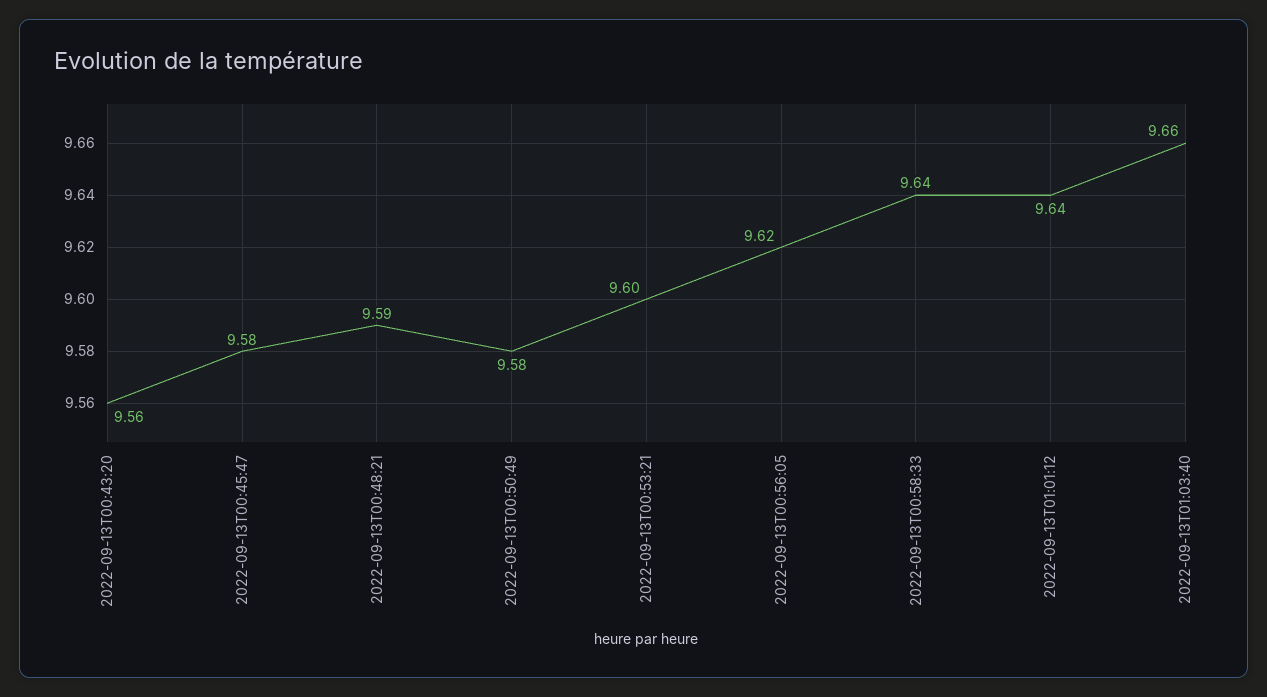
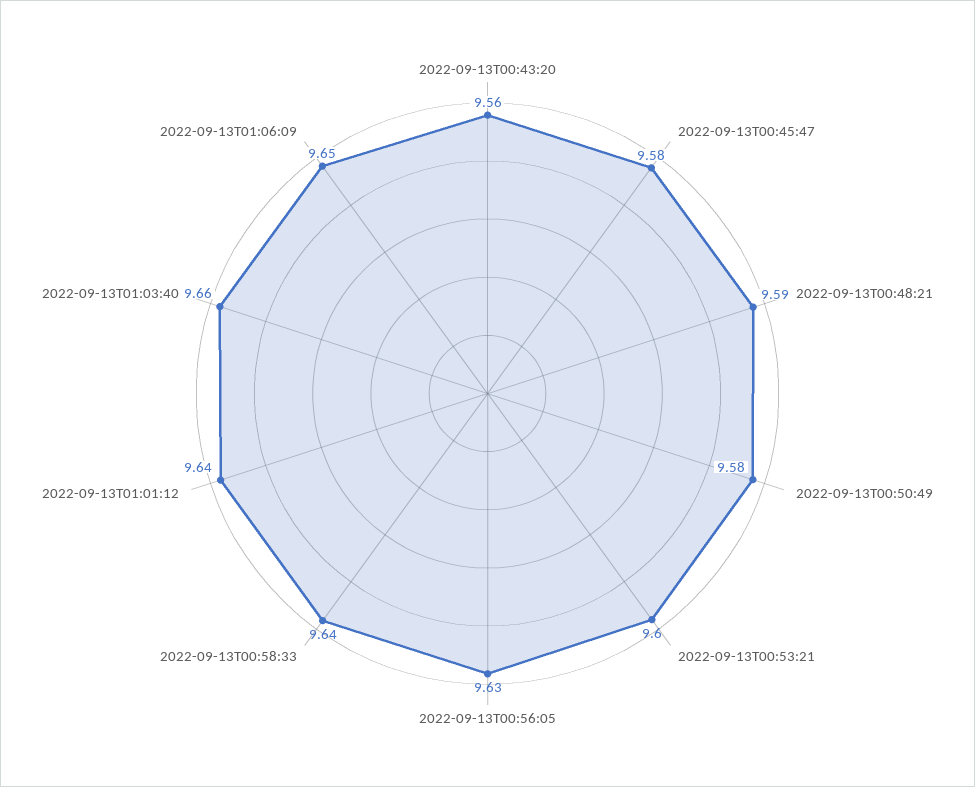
2022-09-13T00:56:05: 9.62 -> 9.63
2022-09-13T01:06:09: none -> 9.65

